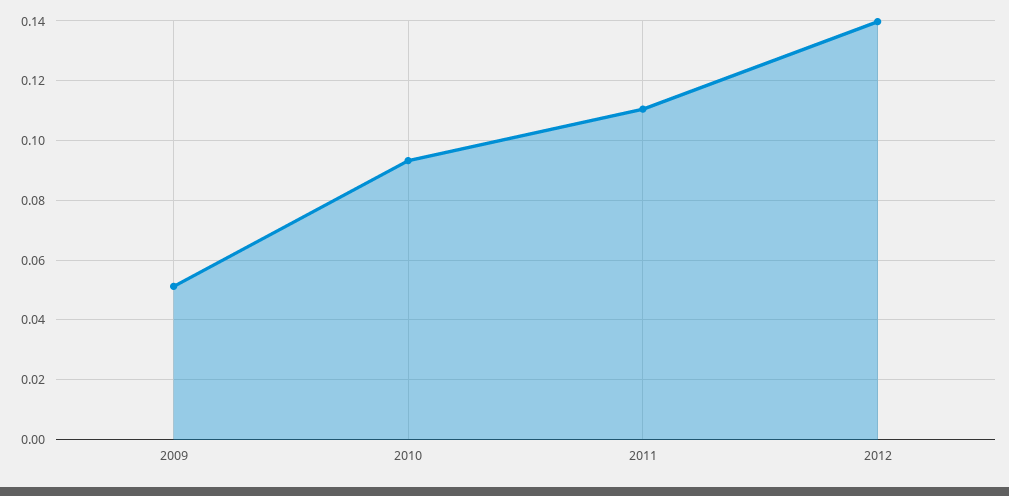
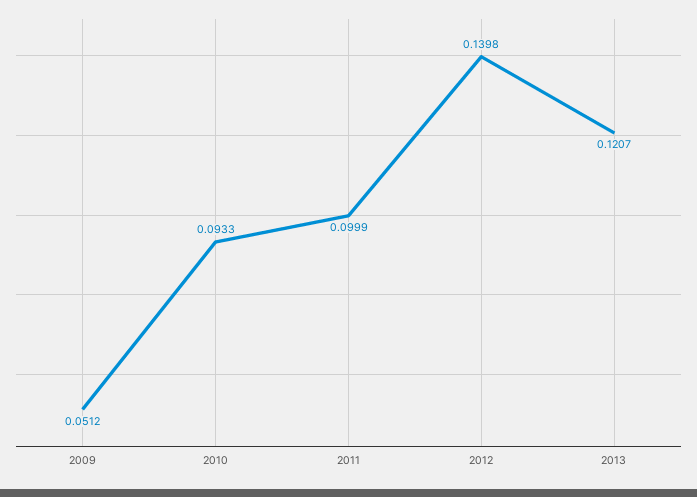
2011: 0.11 -> 0.0999
2013: none -> 0.1207

